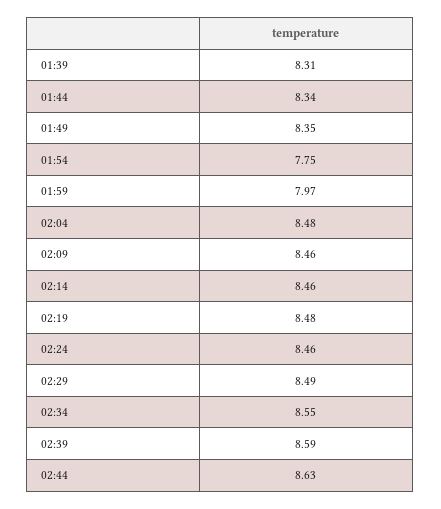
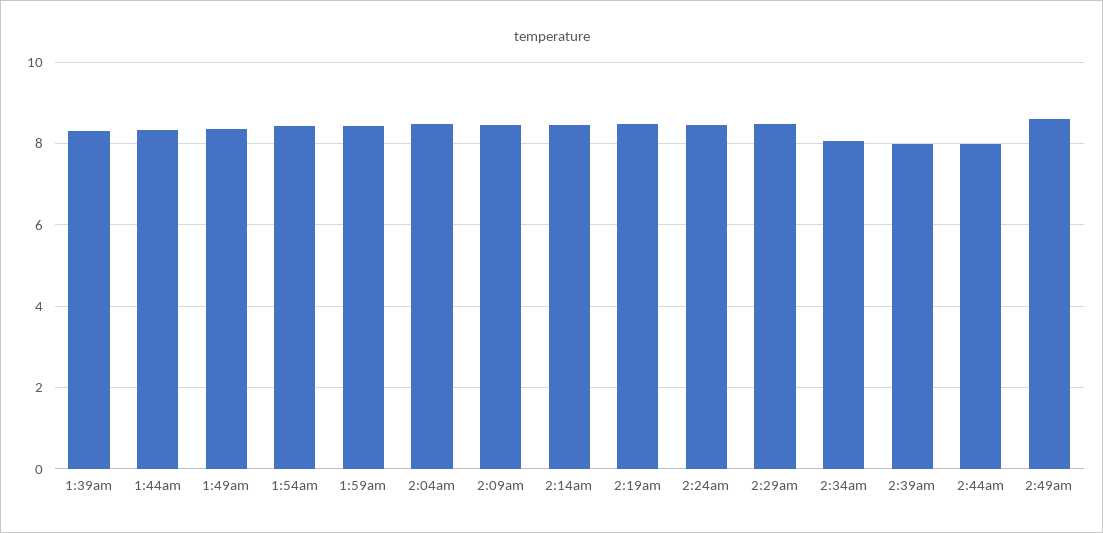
01:54: 7.75 -> 8.4
01:59: 7.97 -> 8.4
02:34: 8.55 -> 8
02:39: 8.59 -> 8
02:44: 8.63 -> 8
2:49am: none -> 8.6

